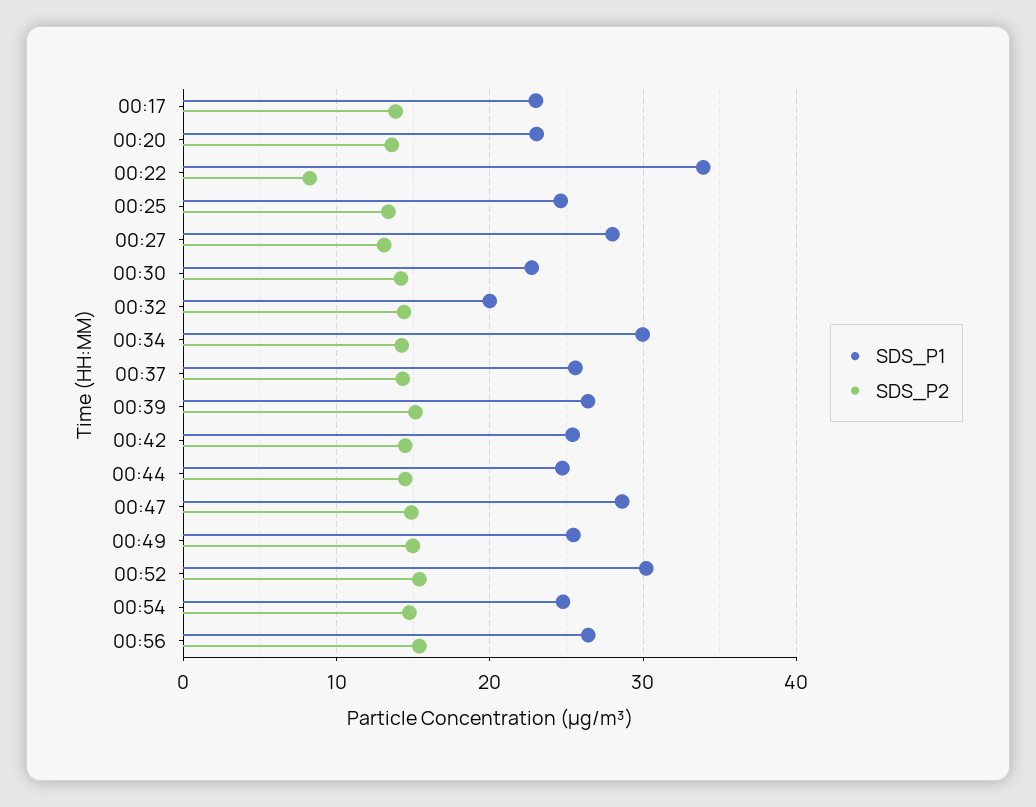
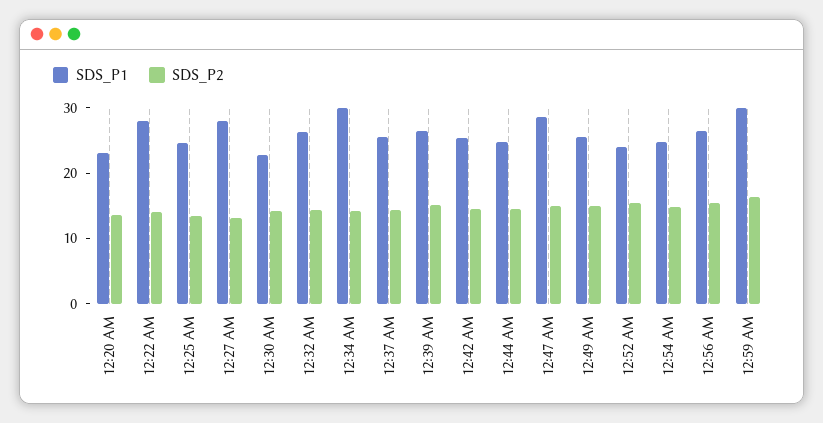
SDS_P1, 00:17: 23 -> none
SDS_P2, 00:17: 14 -> none
SDS_P1, 00:22: 34 -> 28
SDS_P2, 00:22: 8 -> 14
SDS_P1, 00:32: 20 -> 26
SDS_P1, 00:52: 30 -> 24
SDS_P1, 12:59 AM: none -> 30
SDS_P2, 12:59 AM: none -> 16

